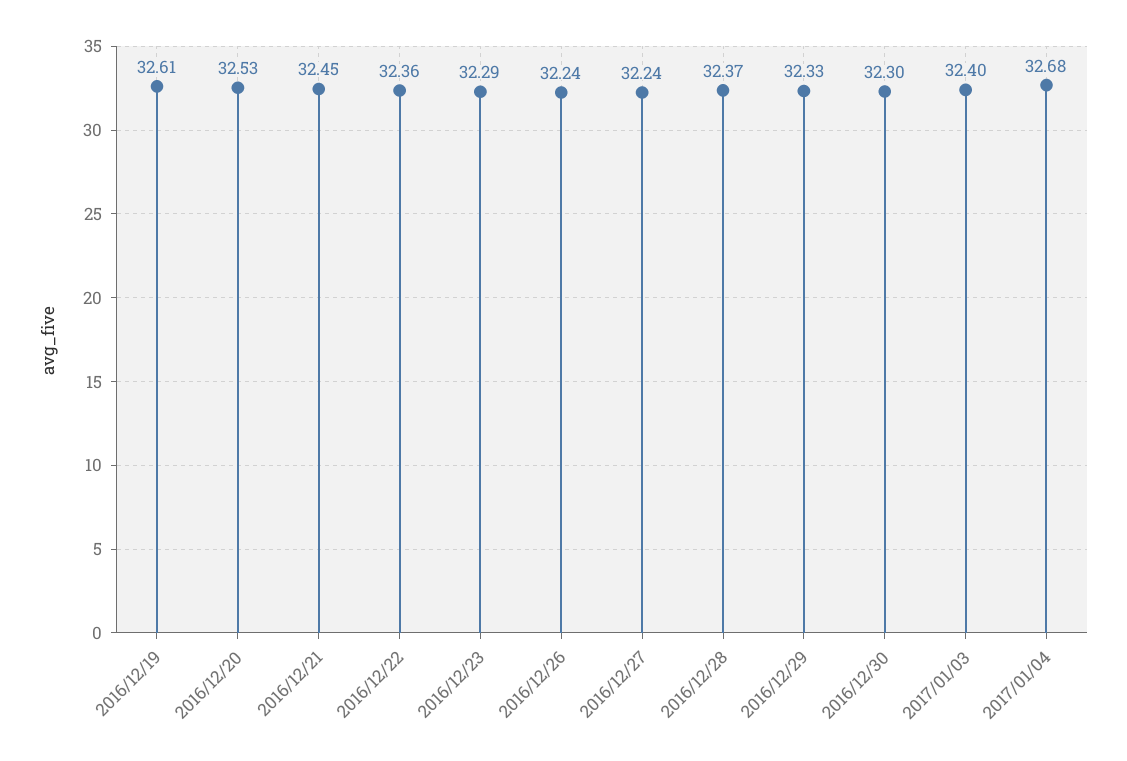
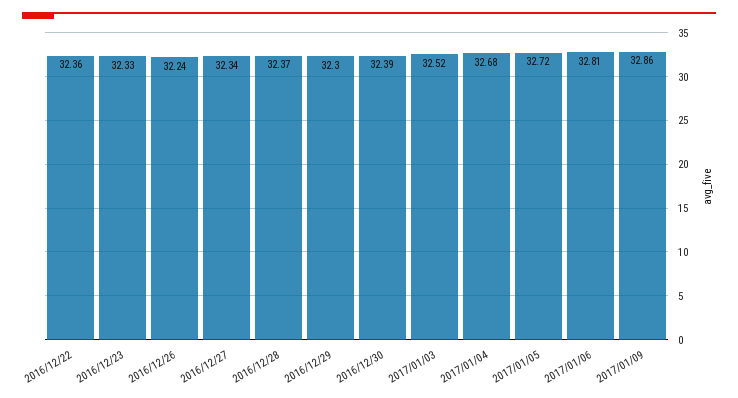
2016/12/19: 32.61 -> none
2016/12/20: 32.53 -> none
2016/12/21: 32.45 -> none
2016/12/23: 32.29 -> 32.33
2016/12/27: 32.24 -> 32.34
2016/12/29: 32.33 -> 32.3
2016/12/30: 32.3 -> 32.39
2017/01/03: 32.4 -> 32.52
2017/01/05: none -> 32.72
2017/01/06: none -> 32.81
2017/01/09: none -> 32.86

